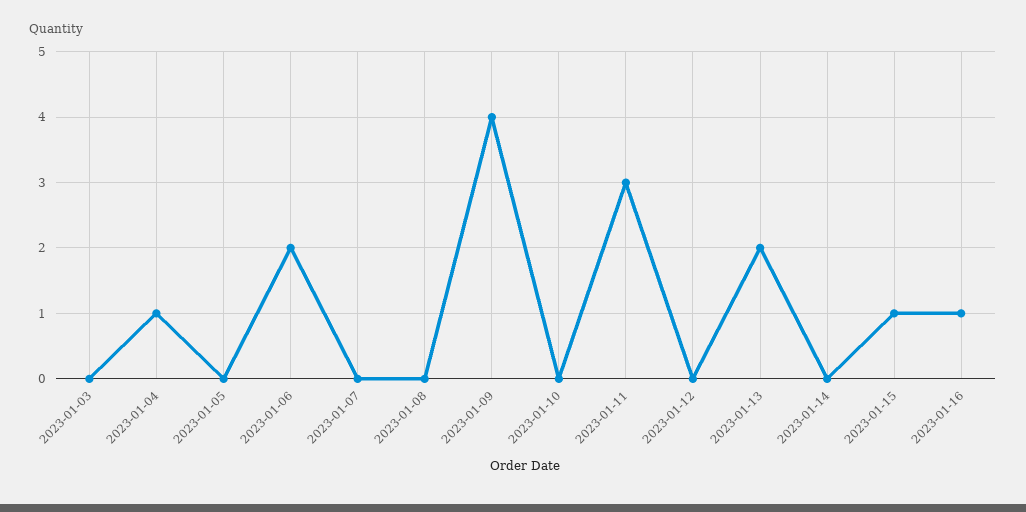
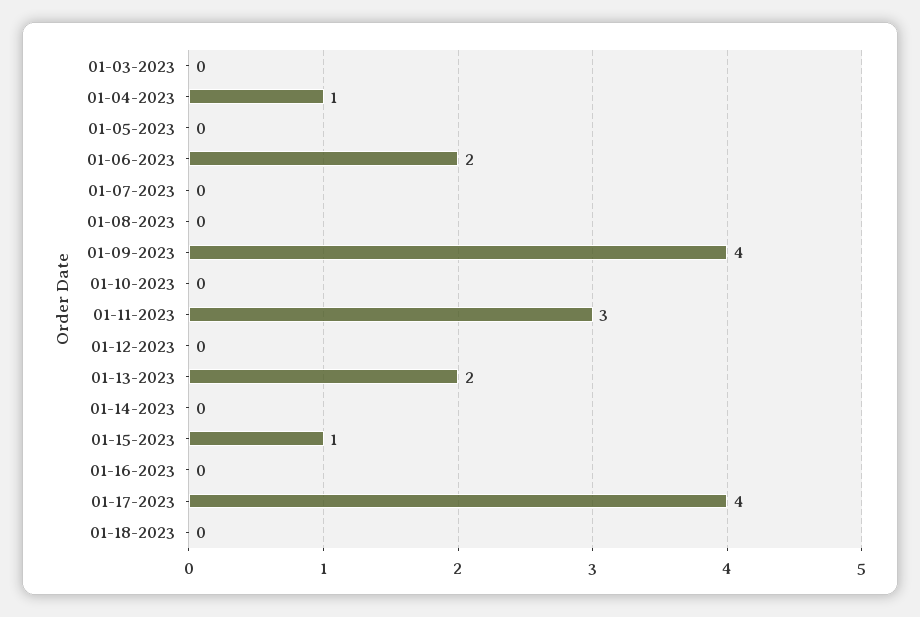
2023-01-16: 1 -> 0
01-17-2023: none -> 4
01-18-2023: none -> 0

